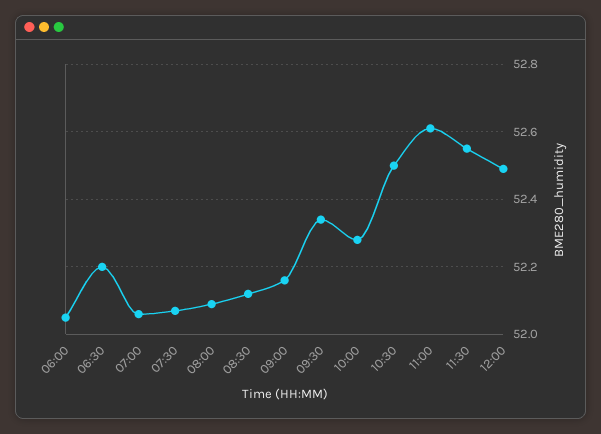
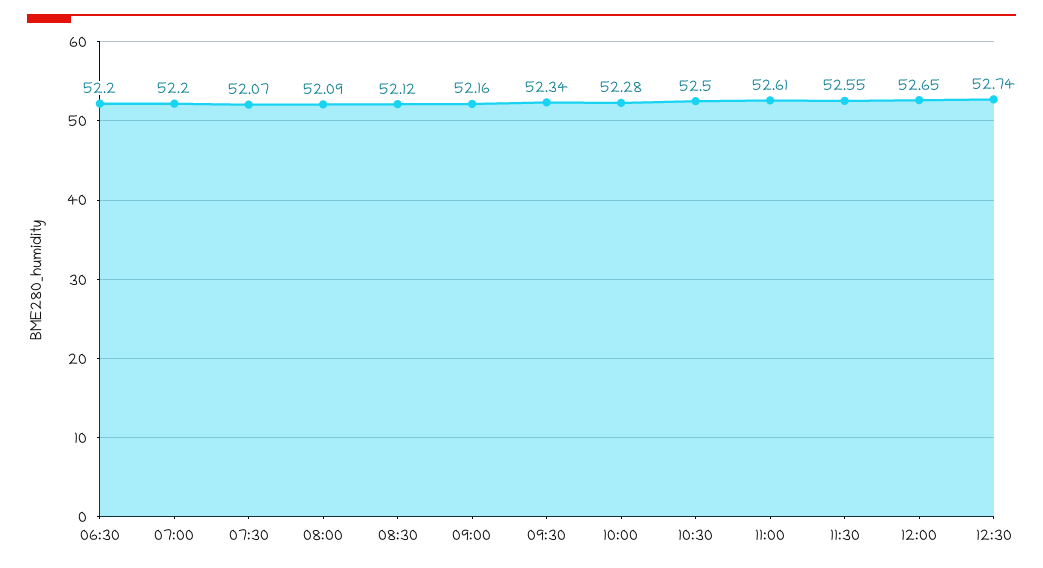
06:00: 52.05 -> none
07:00: 52.05 -> 52.2
12:00: 52.5 -> 52.65
12:30: none -> 52.74

